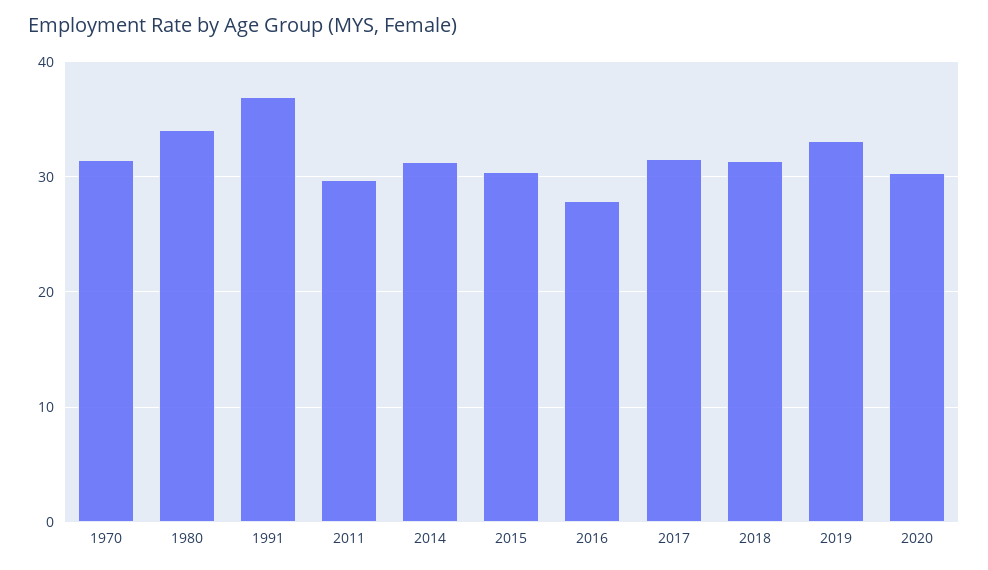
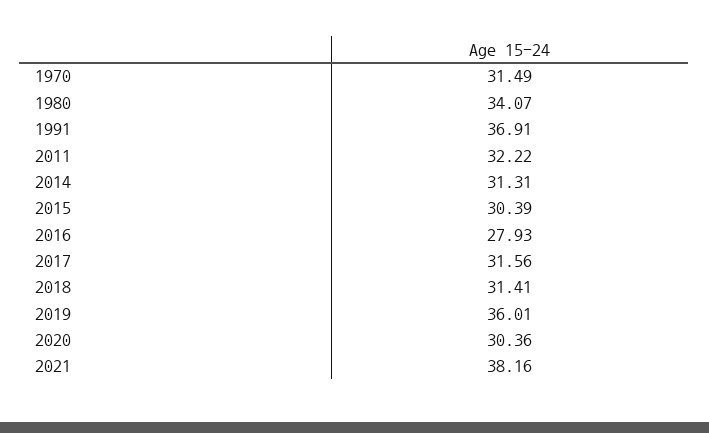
2011: 30 -> 32.22
2019: 33 -> 36.01
2021: none -> 38.16

